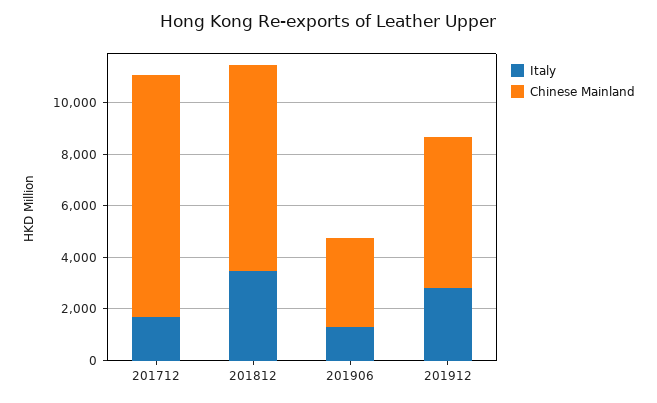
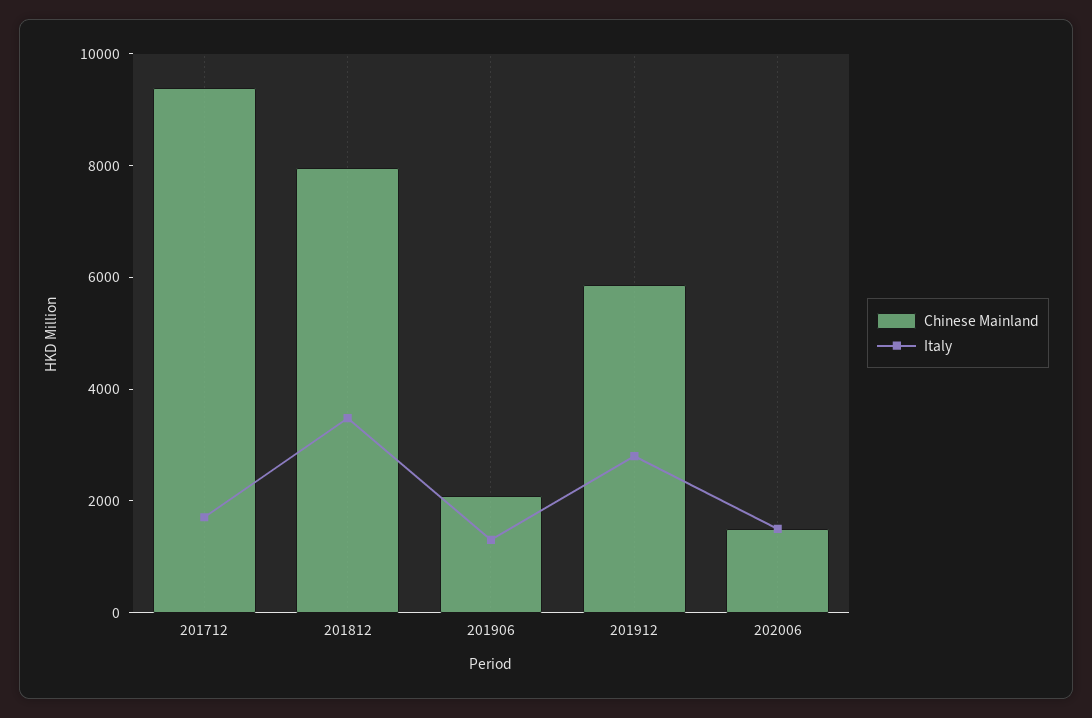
Chinese Mainland, 201906: 3500 -> 2000
Chinese Mainland, 202006: none -> 1500
Italy, 202006: none -> 1500

